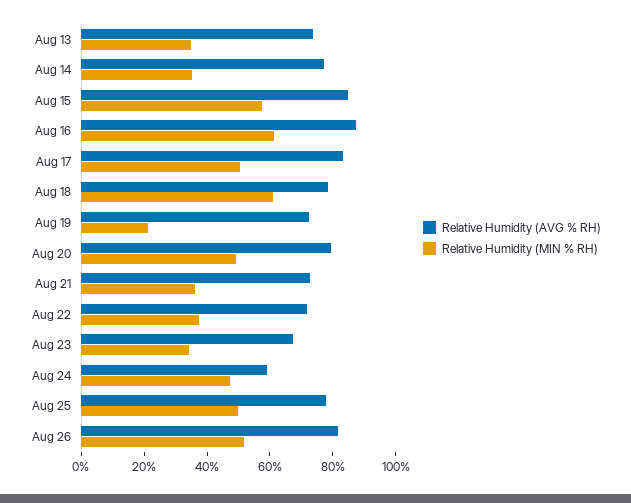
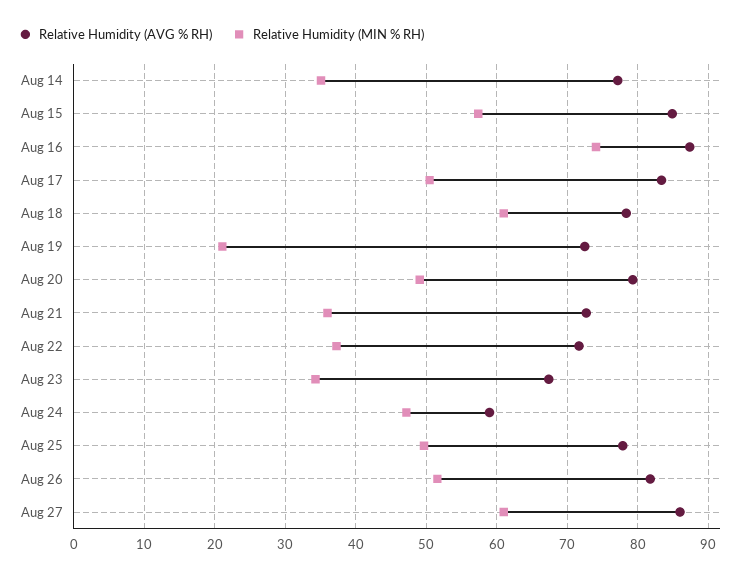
Relative Humidity (AVG % RH), Aug 13: 75 -> none
Relative Humidity (MIN % RH), Aug 13: 35 -> none
Relative Humidity (MIN % RH), Aug 16: 60 -> 74
Relative Humidity (AVG % RH), Aug 27: none -> 86
Relative Humidity (MIN % RH), Aug 27: none -> 61

